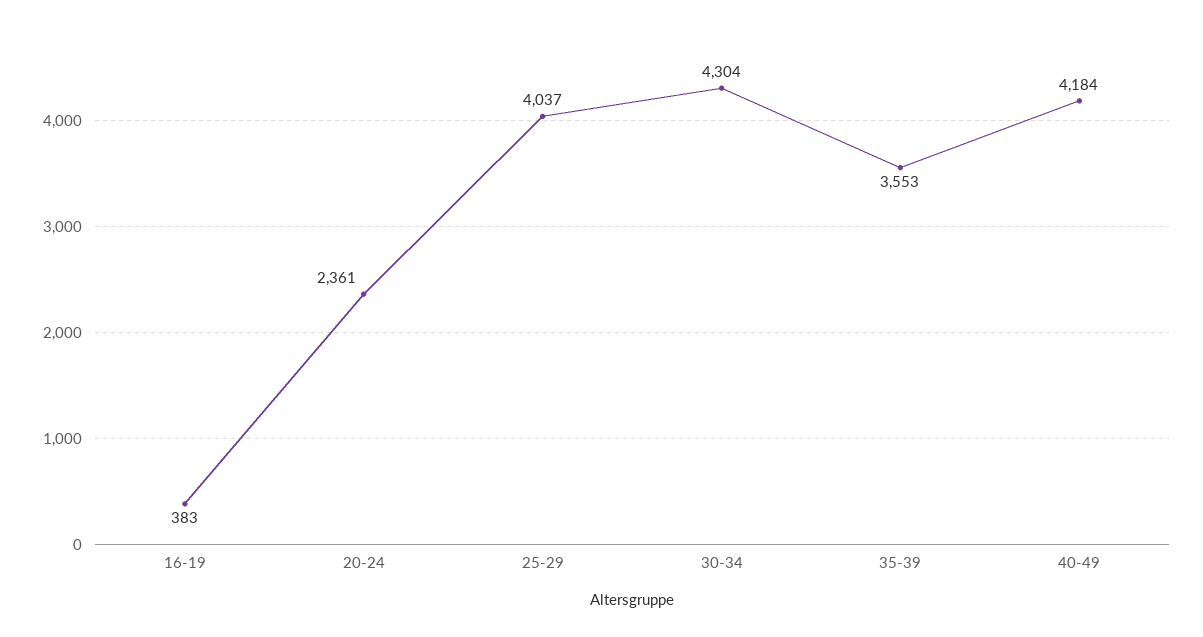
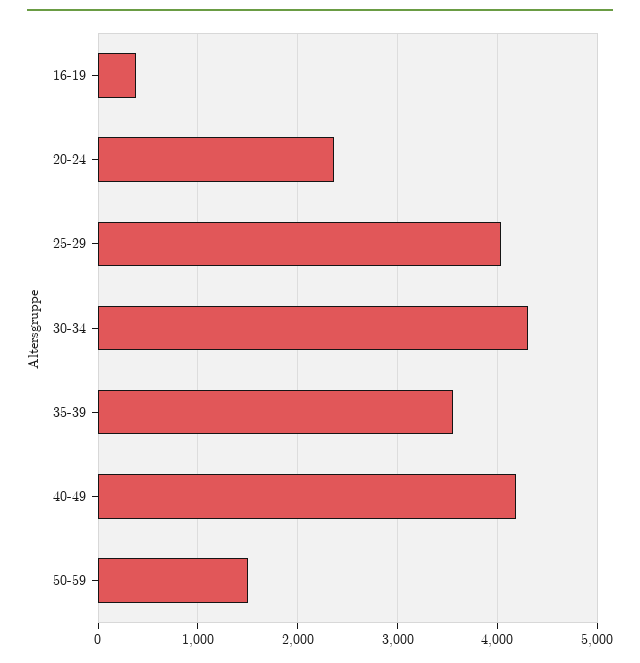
50-59: none -> 1500

